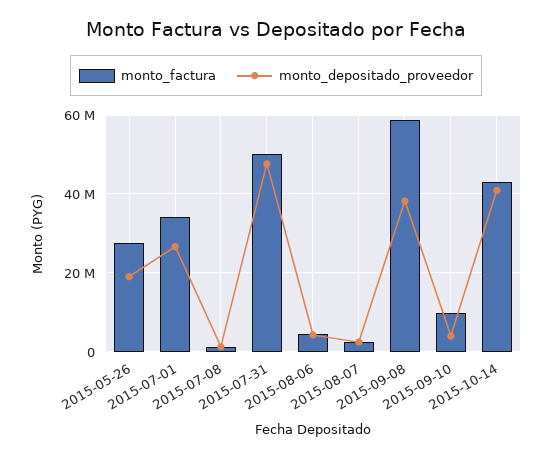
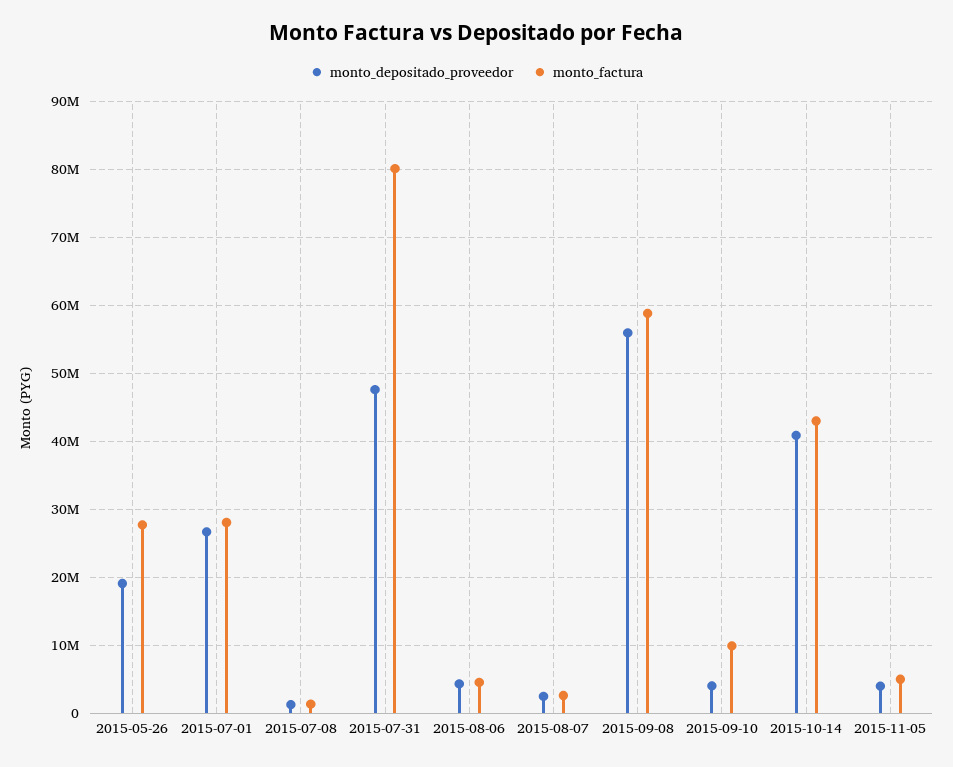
monto_factura, 2015-07-01: 34000000 -> 28000000
monto_factura, 2015-07-31: 50000000 -> 80000000
monto_depositado_proveedor, 2015-09-08: 38000000 -> 56000000
monto_depositado_proveedor, 2015-11-05: none -> 4000000
monto_factura, 2015-11-05: none -> 5000000

